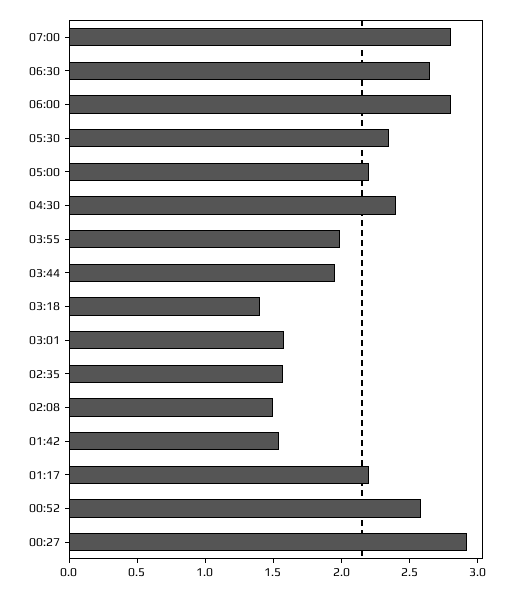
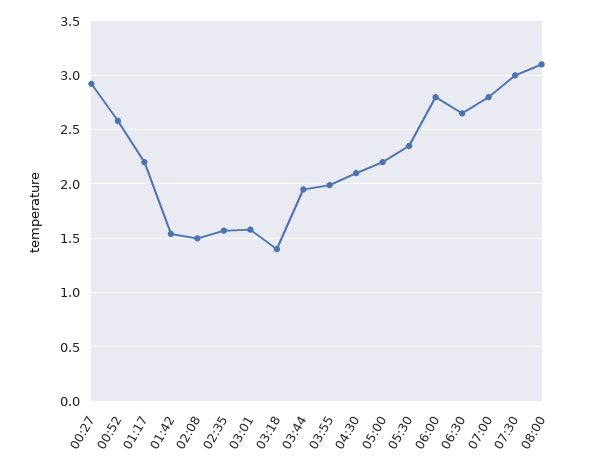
04:30: 2.4 -> 2.1
07:30: none -> 3
08:00: none -> 3.1

